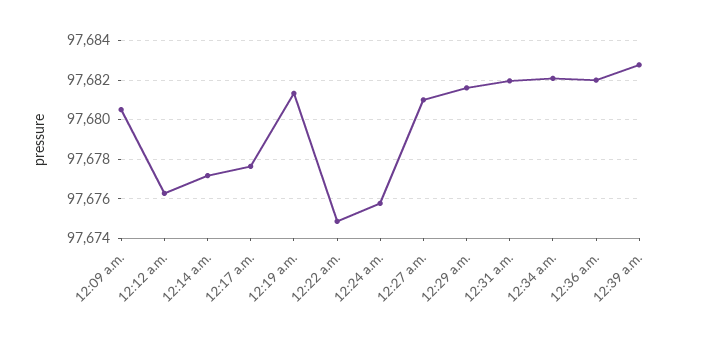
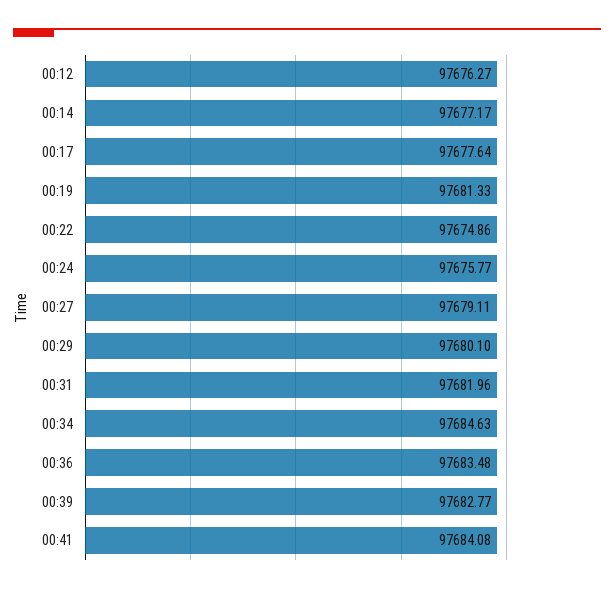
12:09 a.m.: 97680.5 -> none
12:27 a.m.: 97681 -> 97679.11
12:29 a.m.: 97681.5 -> 97680.1
12:34 a.m.: 97682 -> 97684.63
12:36 a.m.: 97682 -> 97683.48
00:41: none -> 97684.08

